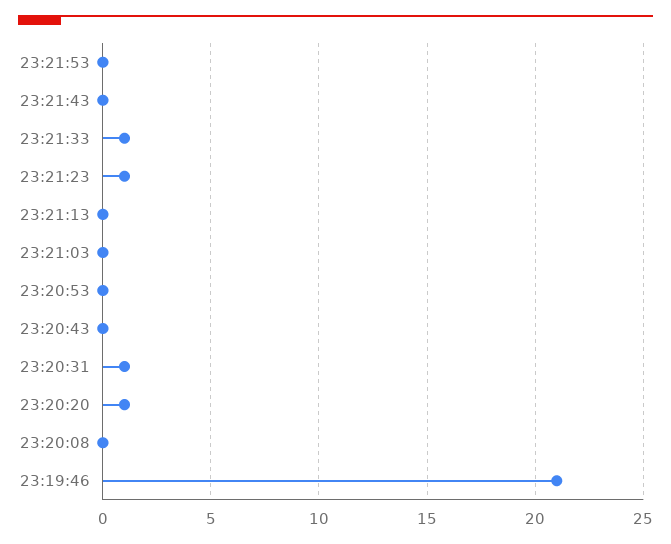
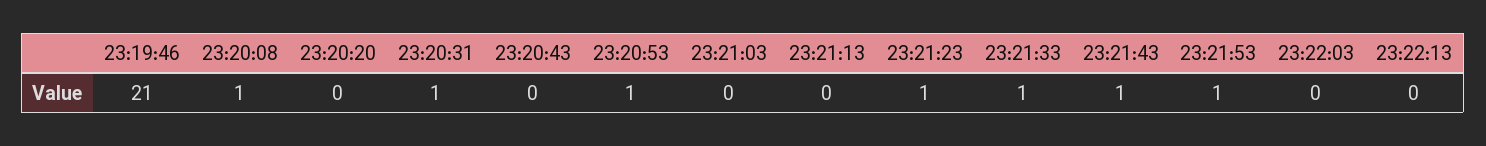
23:21:53: 0 -> 1
23:21:43: 0 -> 1
23:20:53: 0 -> 1
23:20:20: 1 -> 0
23:20:08: 0 -> 1
23:22:03: none -> 0
23:22:13: none -> 0

